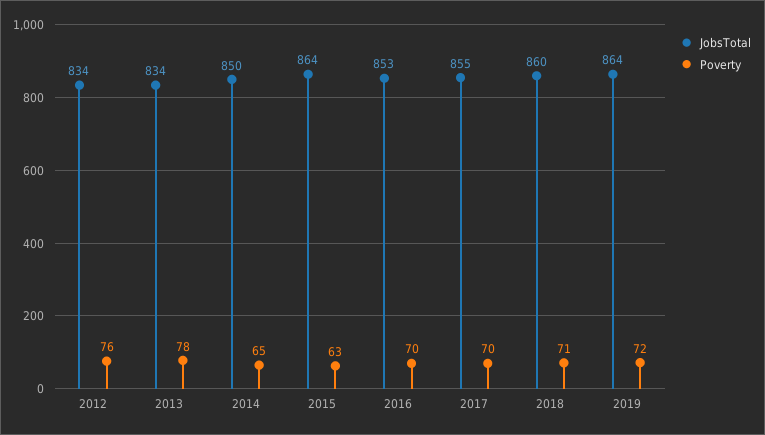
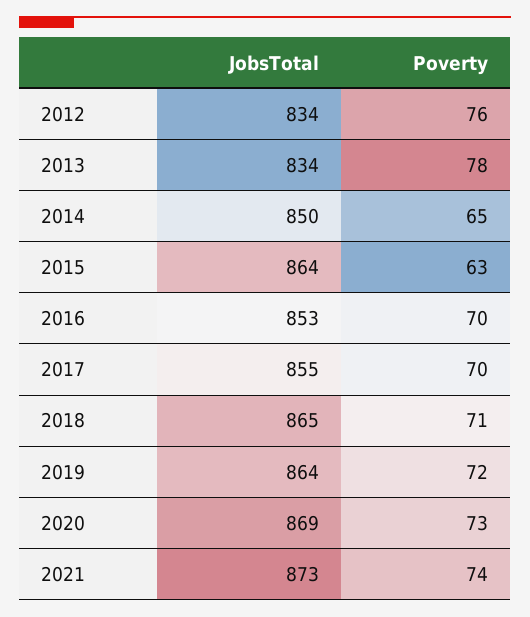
JobsTotal, 2018: 860 -> 865
JobsTotal, 2020: none -> 869
Poverty, 2020: none -> 73
JobsTotal, 2021: none -> 873
Poverty, 2021: none -> 74

